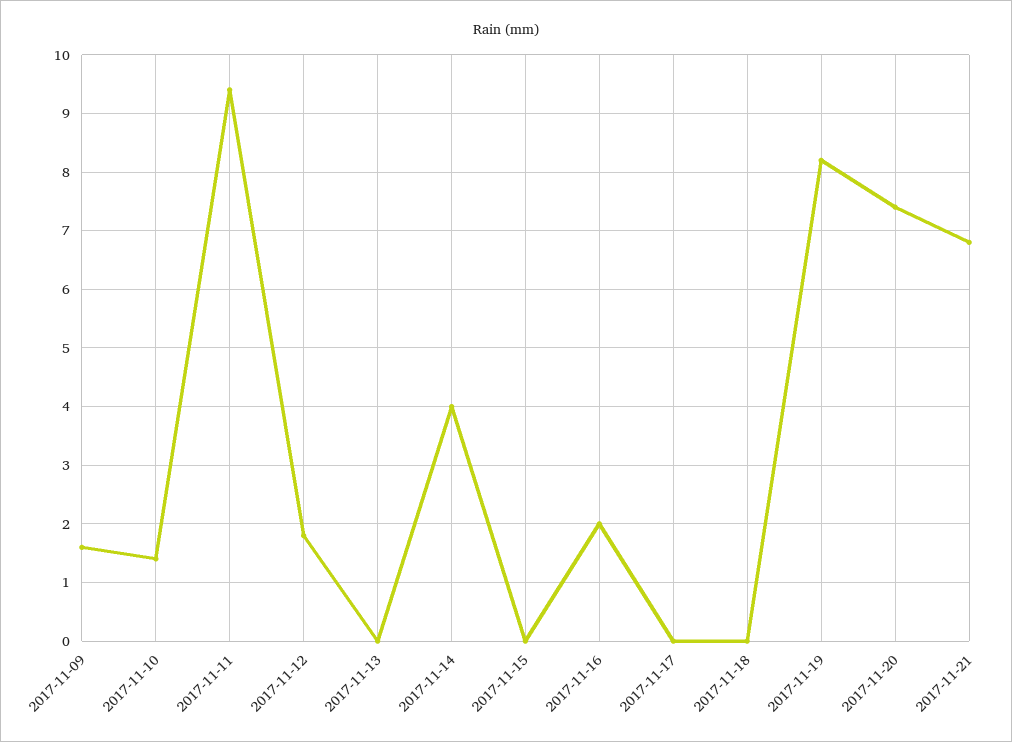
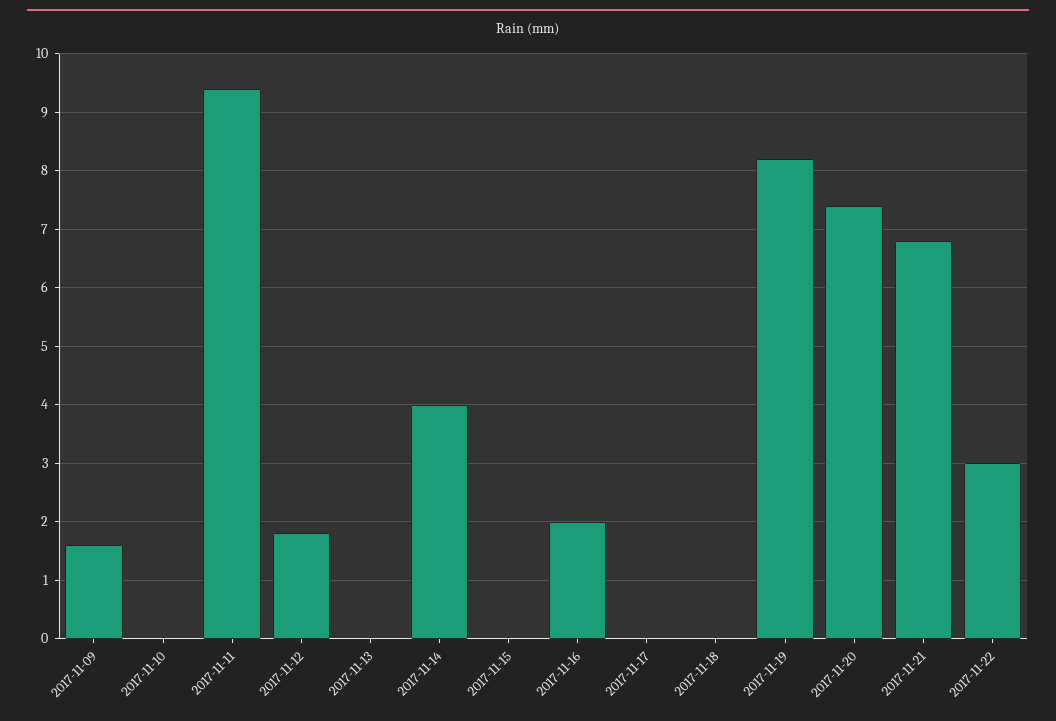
2017-11-10: 1.5 -> 0
2017-11-22: none -> 3

